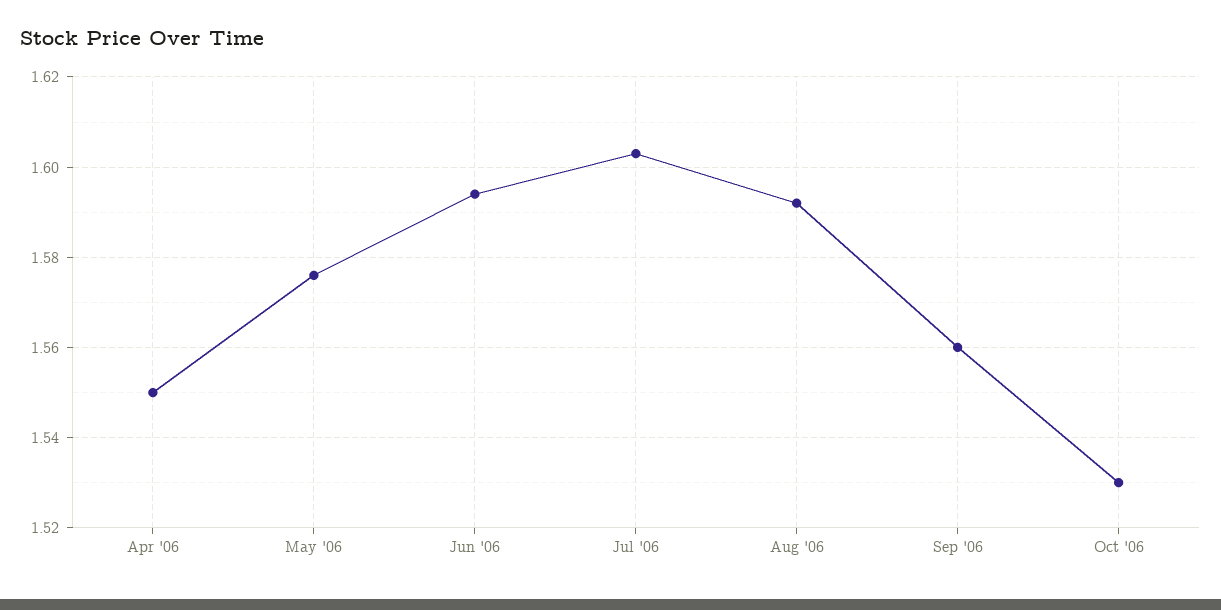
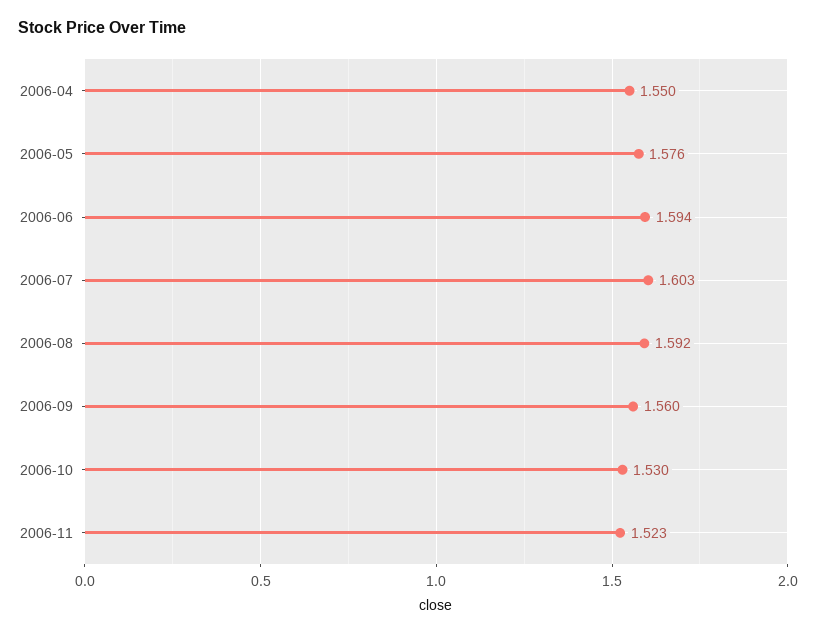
2006-11: none -> 1.523

